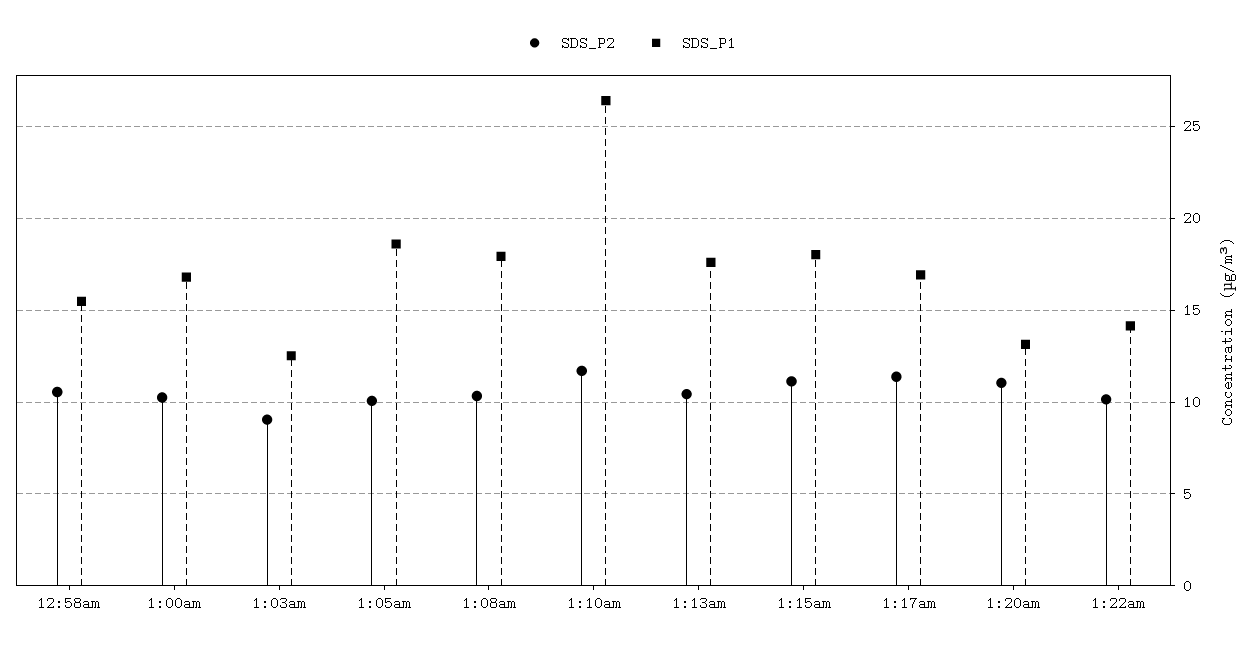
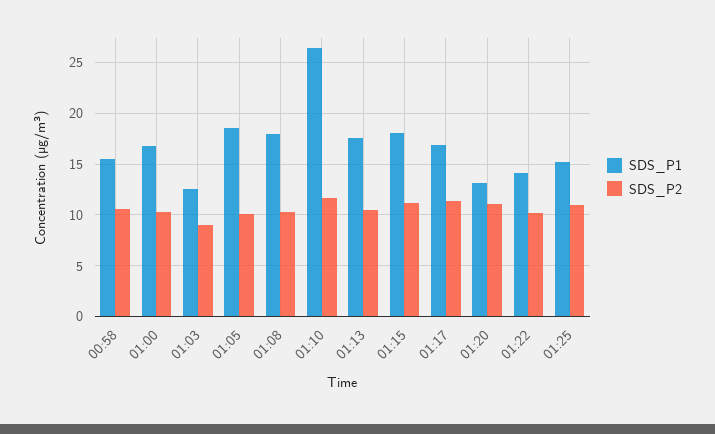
SDS_P1, 01:25: none -> 15
SDS_P2, 01:25: none -> 11

